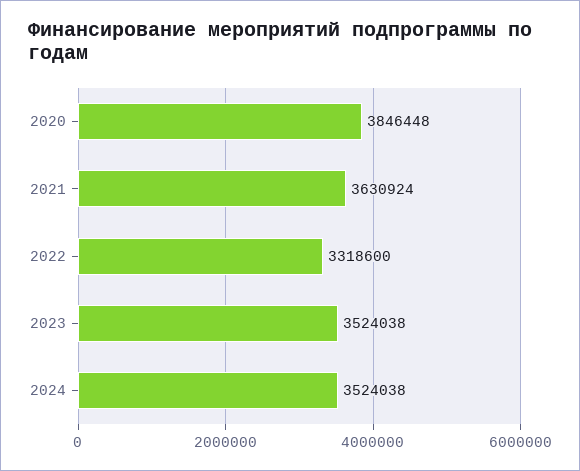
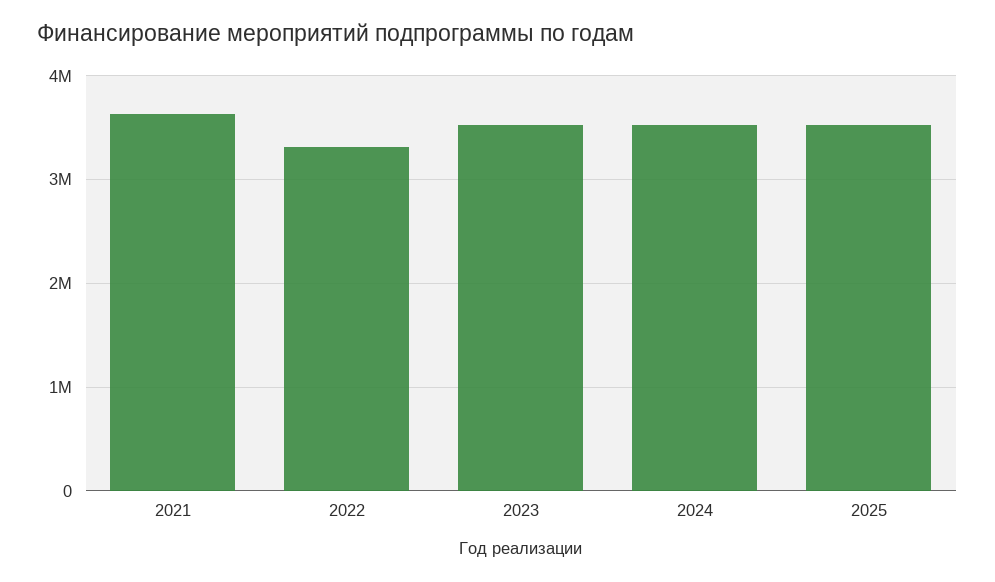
2020: 3846448 -> none
2025: none -> 3500000

